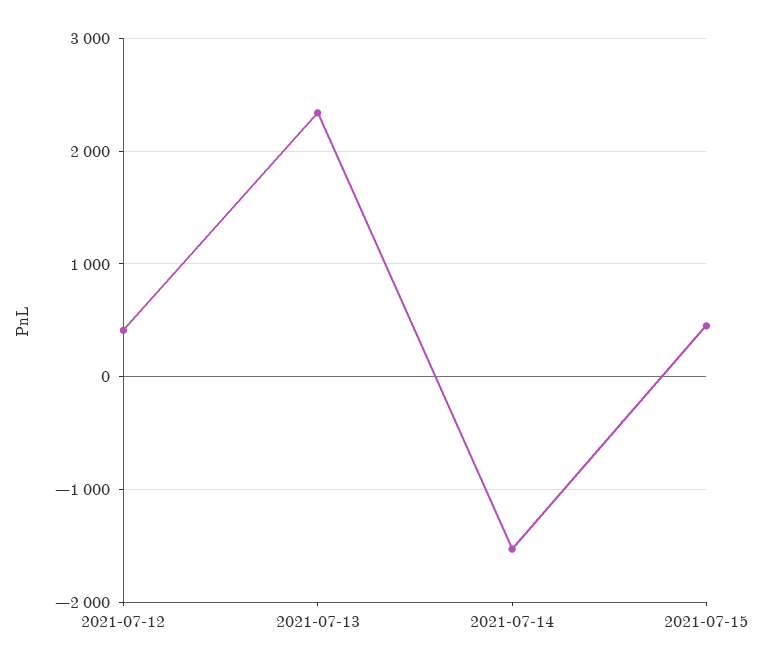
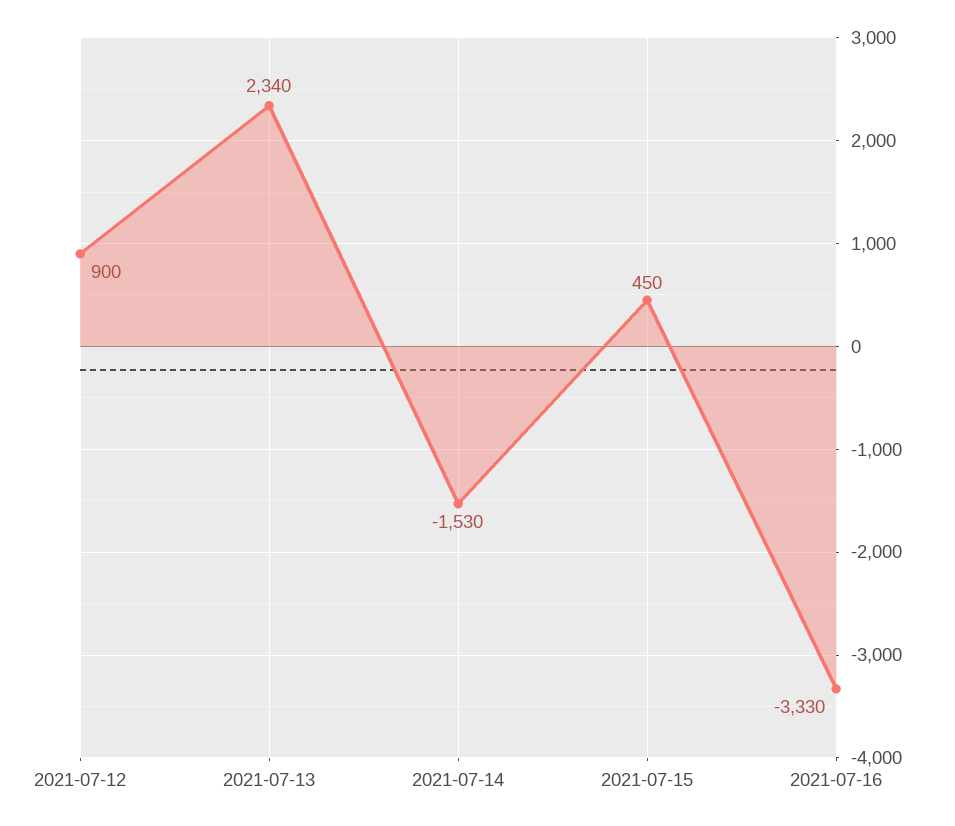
2021-07-12: 400 -> 900
2021-07-16: none -> -3330

